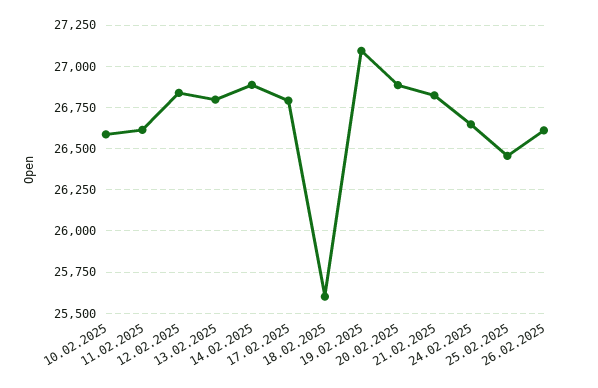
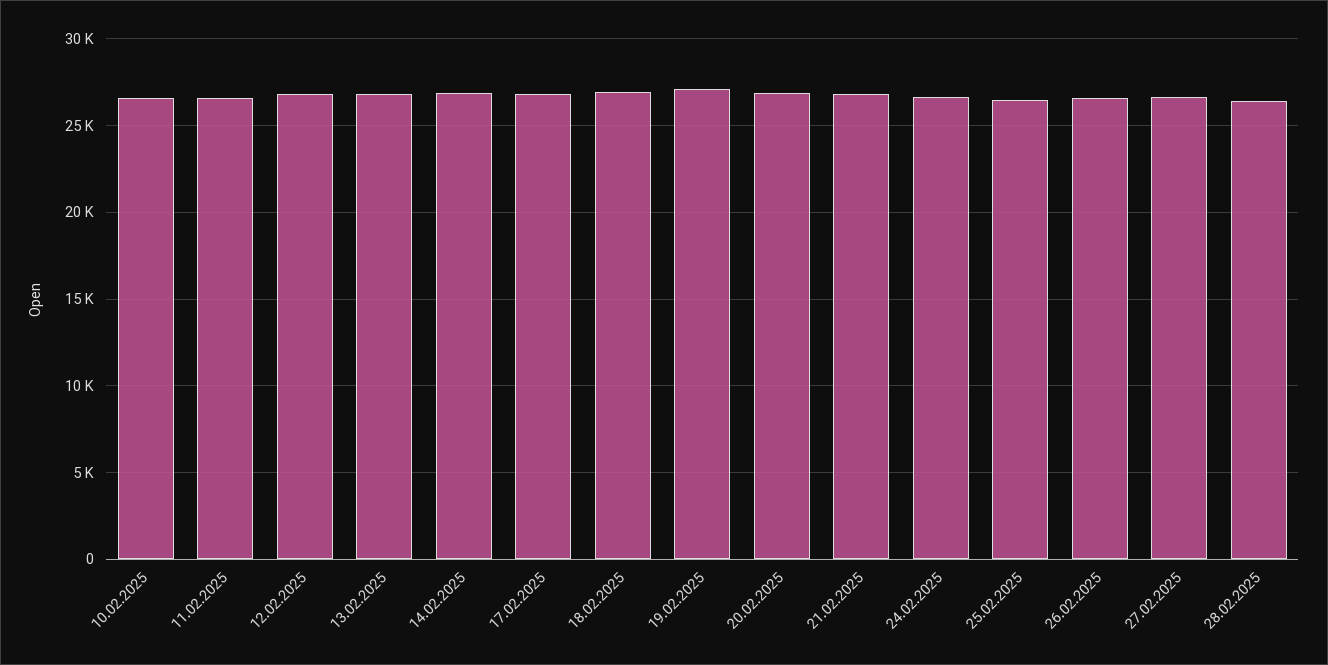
18.02.2025: 25600 -> 27000
27.02.2025: none -> 26500
28.02.2025: none -> 26500

